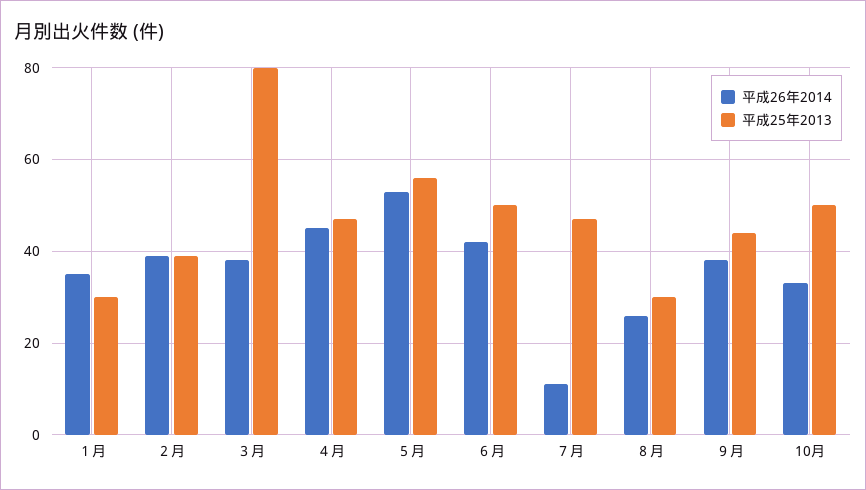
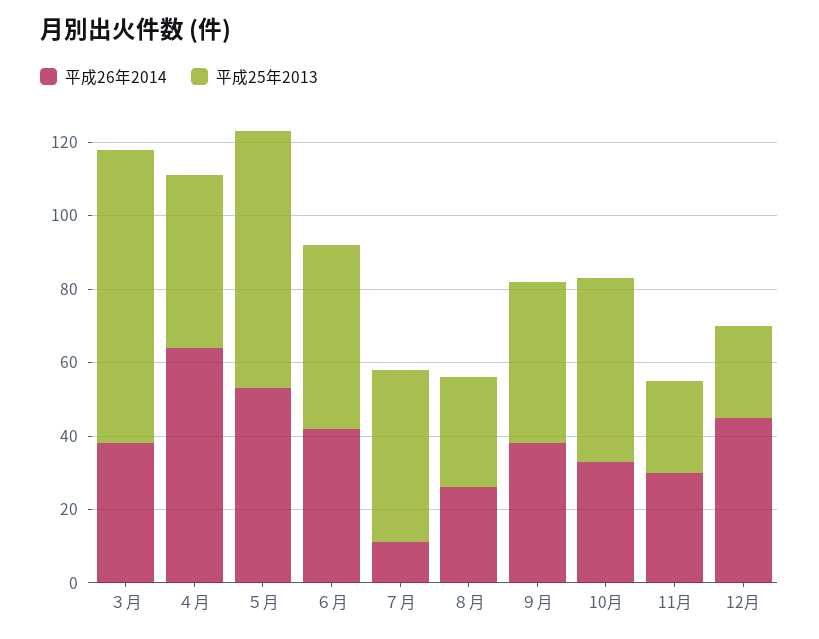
平成26年2014, １月: 35 -> none
平成25年2013, １月: 30 -> none
平成26年2014, ２月: 40 -> none
平成25年2013, ２月: 40 -> none
平成26年2014, ４月: 45 -> 65
平成25年2013, ５月: 55 -> 70
平成26年2014, 11月: none -> 30
平成25年2013, 11月: none -> 25
平成26年2014, 12月: none -> 45
平成25年2013, 12月: none -> 25

